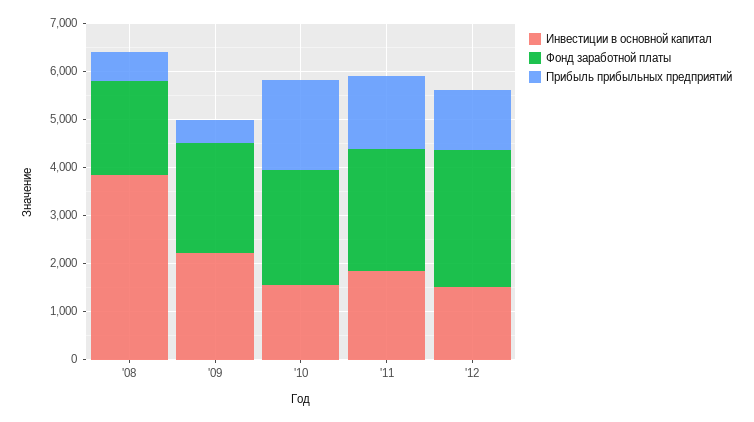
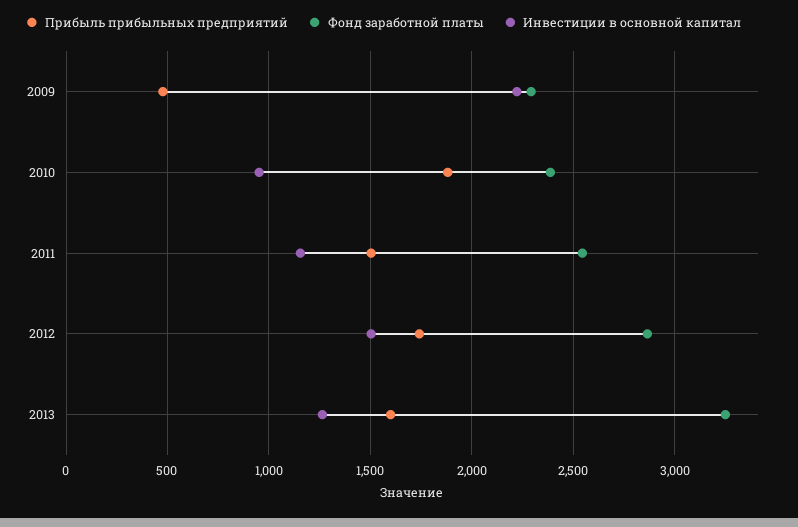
Инвестиции в основной капитал, '08: 3800 -> none
Фонд заработной платы, '08: 2000 -> none
Прибыль прибыльных предприятий, '08: 600 -> none
Инвестиции в основной капитал, '10: 1600 -> 950
Инвестиции в основной капитал, '11: 1800 -> 1150
Прибыль прибыльных предприятий, '12: 1200 -> 1750
Прибыль прибыльных предприятий, 2013: none -> 1600
Фонд заработной платы, 2013: none -> 3250
Инвестиции в основной капитал, 2013: none -> 1250

